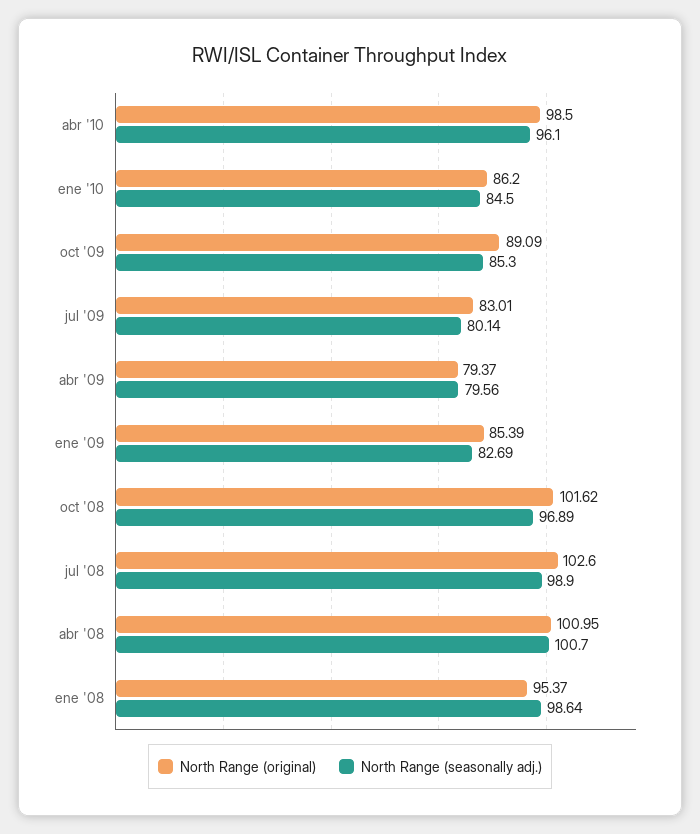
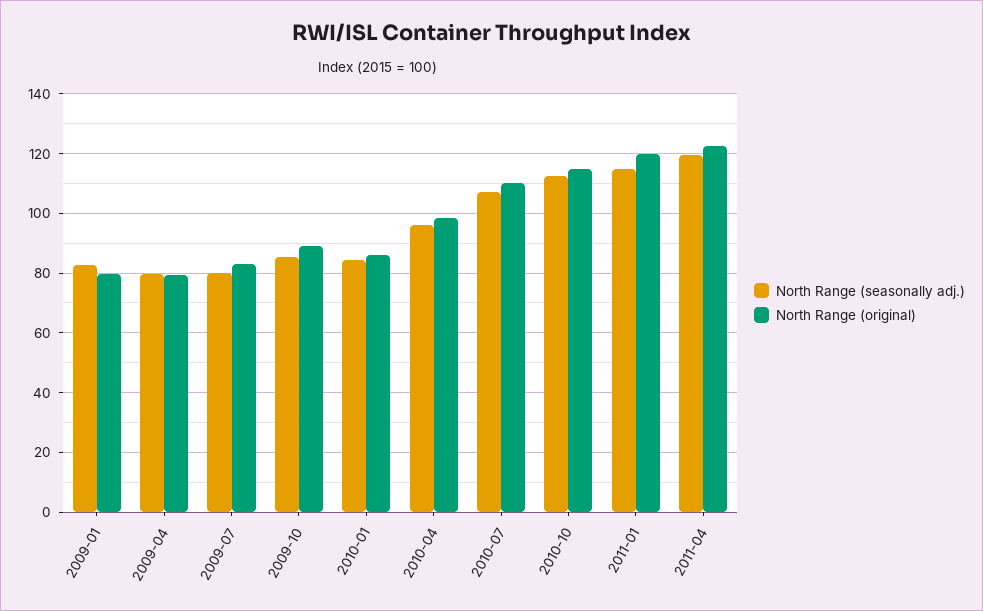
North Range (original), ene '09: 85.39 -> 80
North Range (original), oct '08: 101.62 -> none
North Range (seasonally adj.), oct '08: 96.89 -> none
North Range (original), jul '08: 102.6 -> none
North Range (seasonally adj.), jul '08: 98.9 -> none
North Range (original), abr '08: 100.95 -> none
North Range (seasonally adj.), abr '08: 100.7 -> none
North Range (original), ene '08: 95.37 -> none
North Range (seasonally adj.), ene '08: 98.64 -> none
North Range (seasonally adj.), 2010-07: none -> 107.5
North Range (original), 2010-07: none -> 110
North Range (seasonally adj.), 2010-10: none -> 112.5
North Range (original), 2010-10: none -> 115
North Range (seasonally adj.), 2011-01: none -> 115
North Range (original), 2011-01: none -> 120
North Range (seasonally adj.), 2011-04: none -> 120
North Range (original), 2011-04: none -> 122.5

